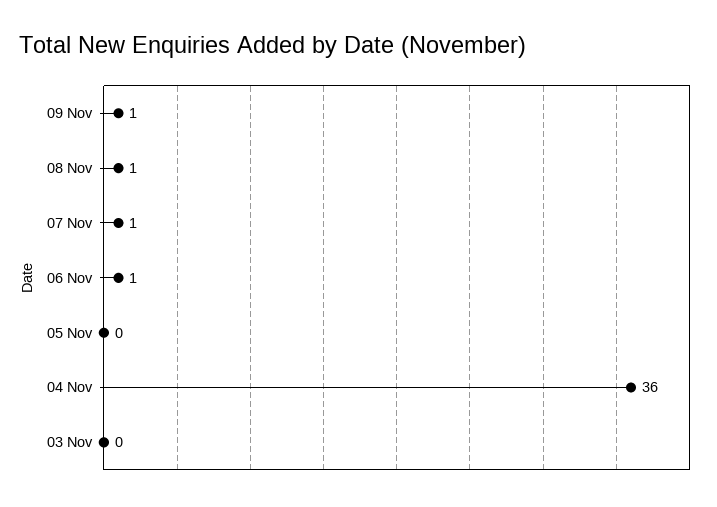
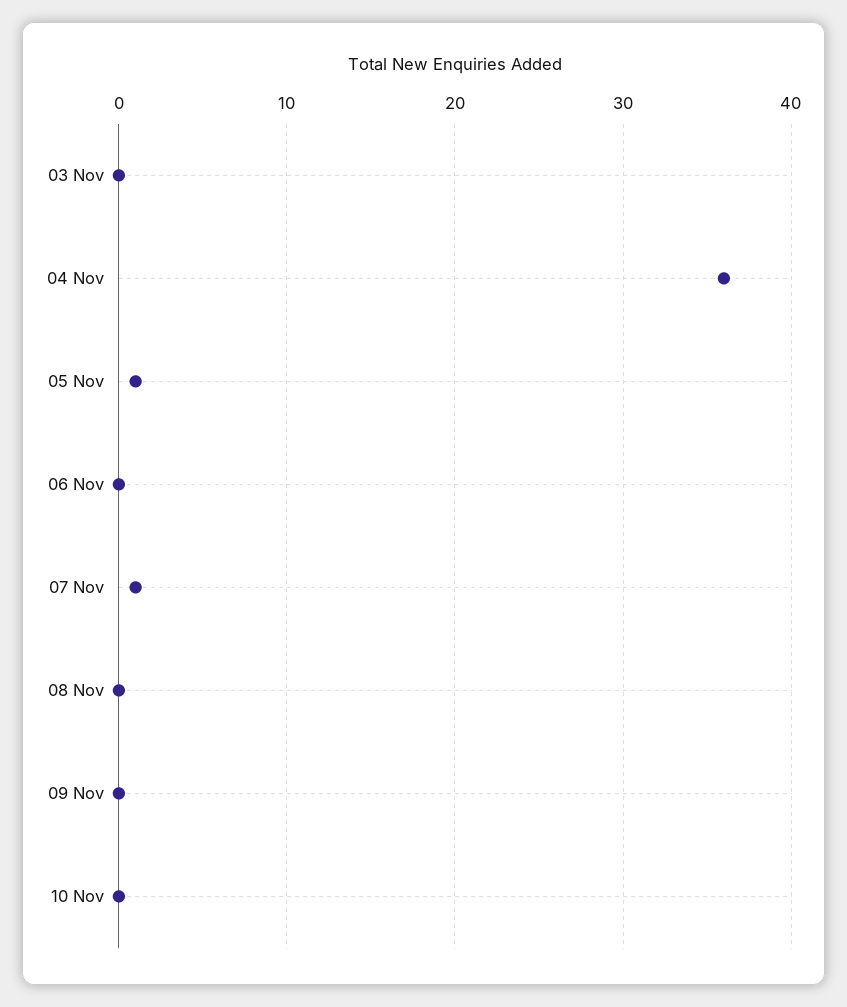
09 Nov: 1 -> 0
08 Nov: 1 -> 0
06 Nov: 1 -> 0
05 Nov: 0 -> 1
10 Nov: none -> 0

